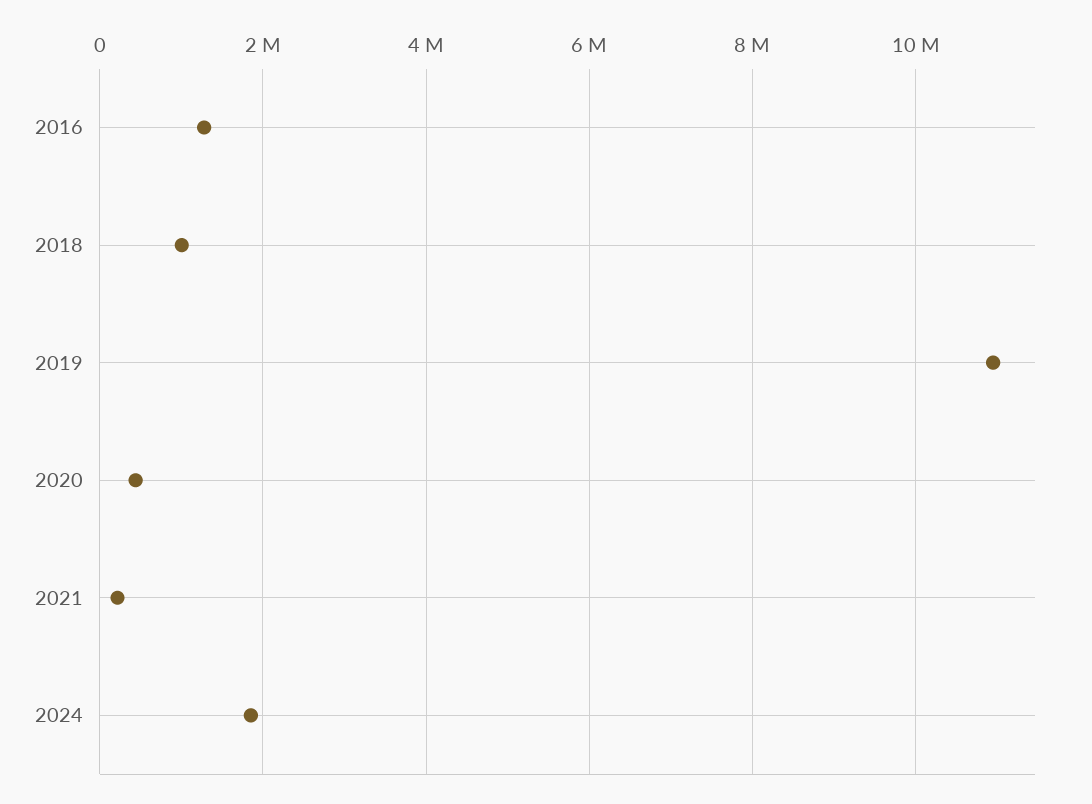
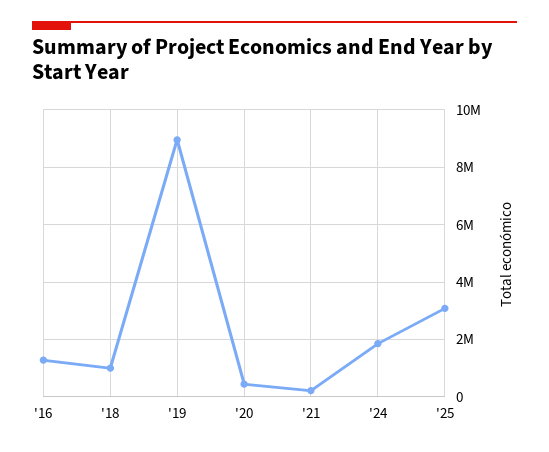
2019: 11000000 -> 9000000
'25: none -> 3000000

